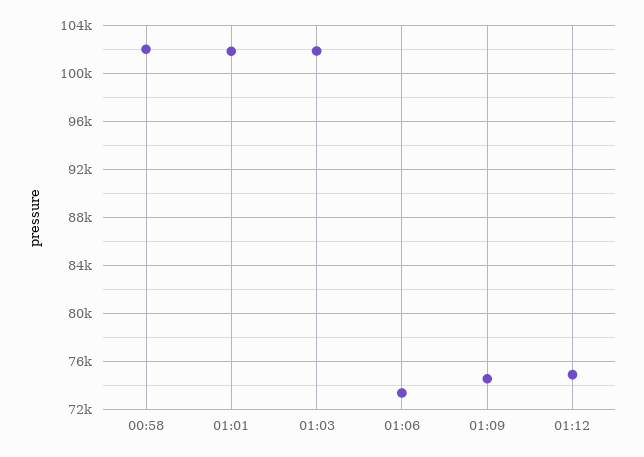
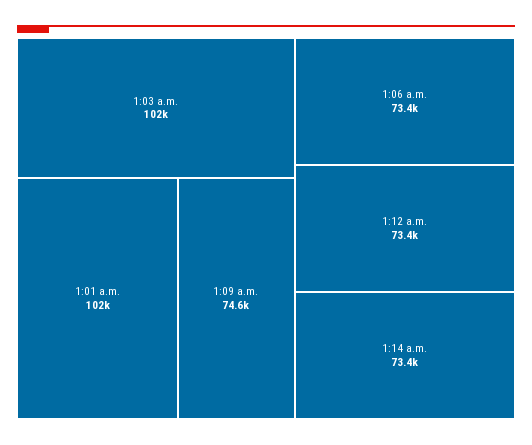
00:58: 102000 -> none
01:12: 75000 -> 73400
1:14 a.m.: none -> 73400

